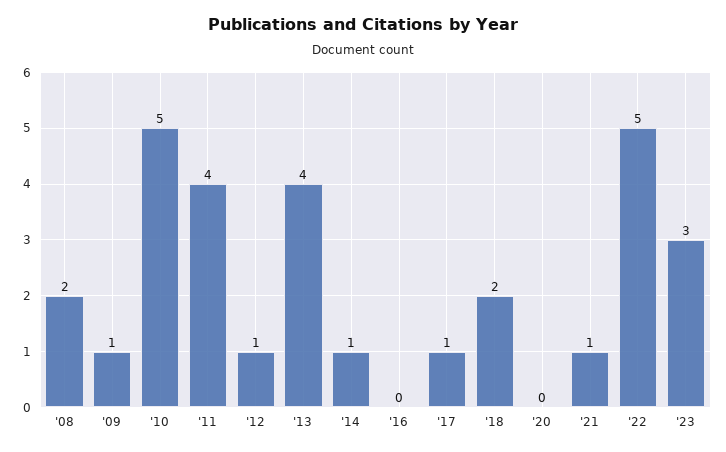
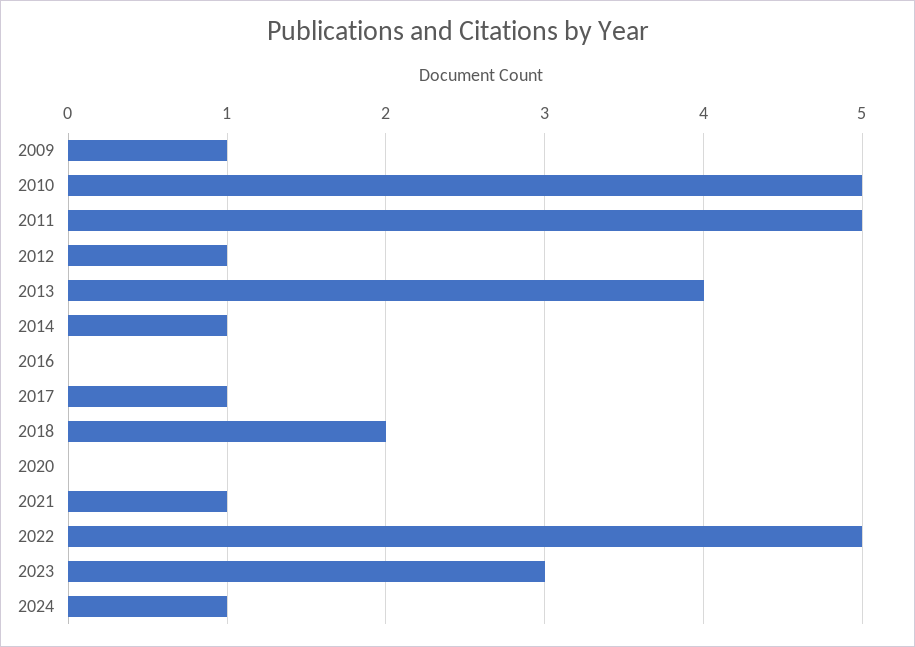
'08: 2 -> none
'11: 4 -> 5
2024: none -> 1

